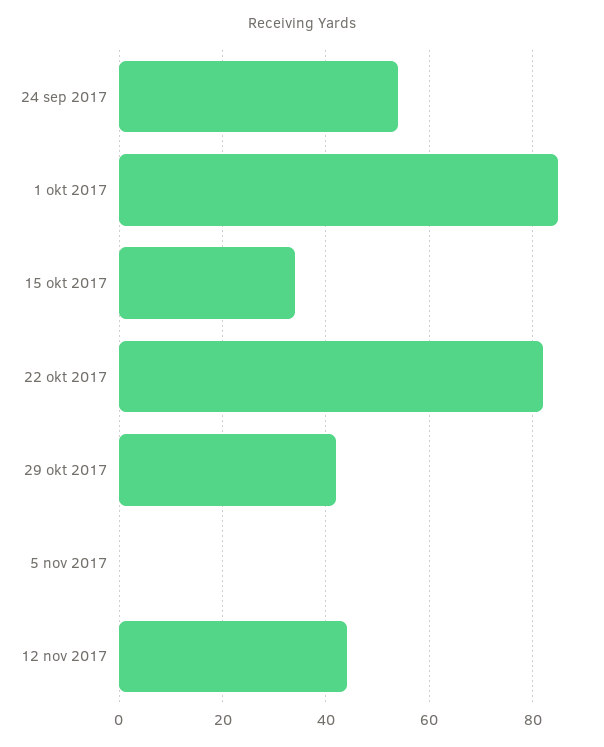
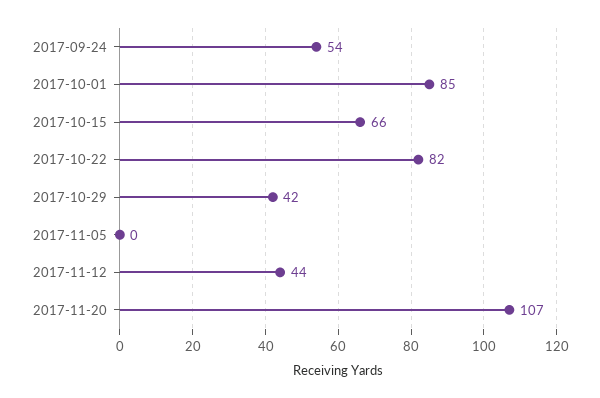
15 okt 2017: 35 -> 66
2017-11-20: none -> 107

